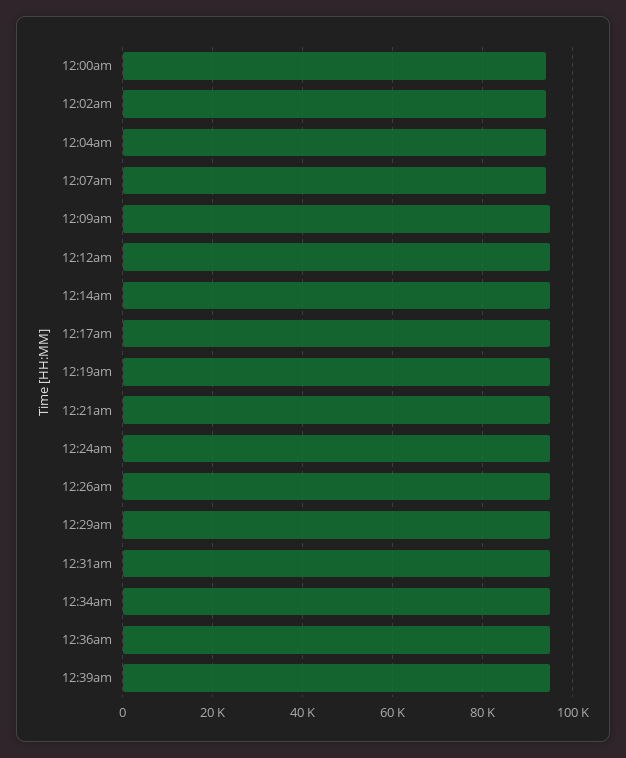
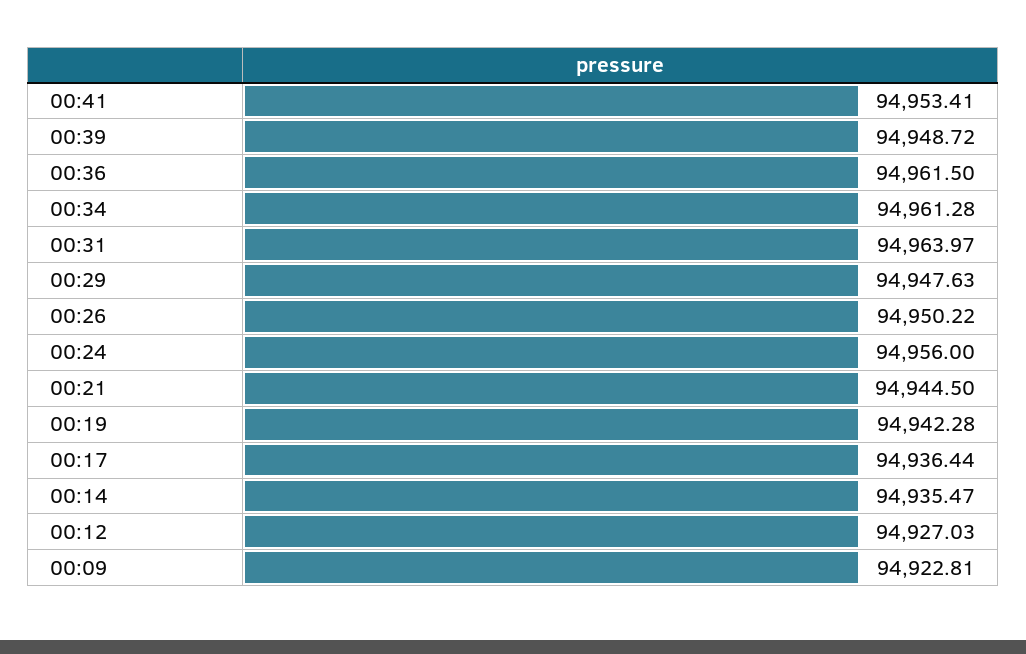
12:00am: 94000 -> none
12:02am: 94000 -> none
12:04am: 94000 -> none
12:07am: 94000 -> none
00:41: none -> 94953.41

